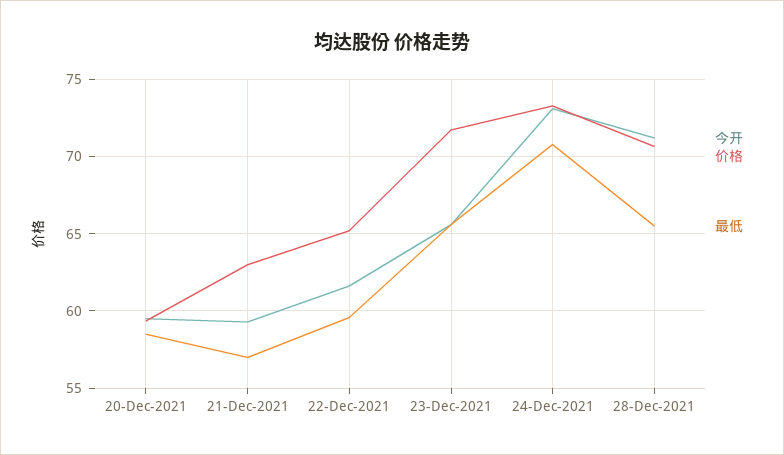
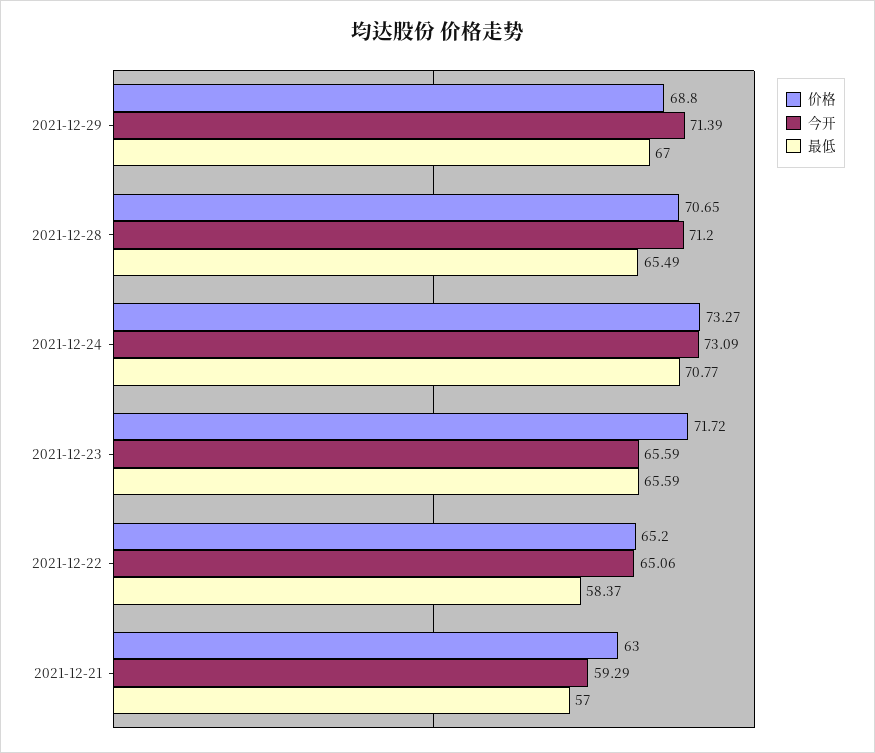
今开, 20-Dec-2021: 59.5 -> none
价格, 20-Dec-2021: 59.5 -> none
最低, 20-Dec-2021: 58.5 -> none
今开, 22-Dec-2021: 61.5 -> 65.06
最低, 22-Dec-2021: 59.5 -> 58.37
价格, 2021-12-29: none -> 68.8
今开, 2021-12-29: none -> 71.39
最低, 2021-12-29: none -> 67

